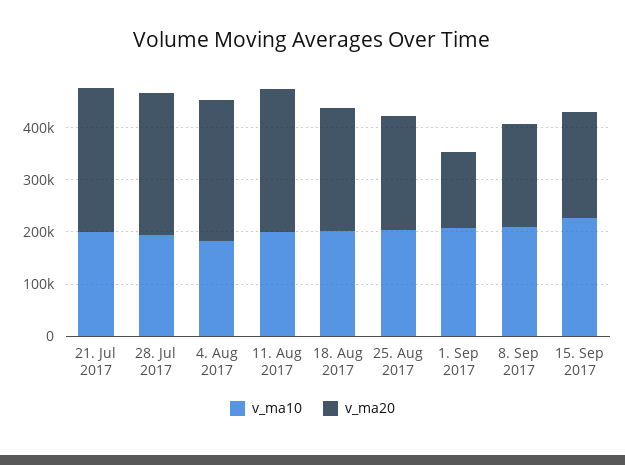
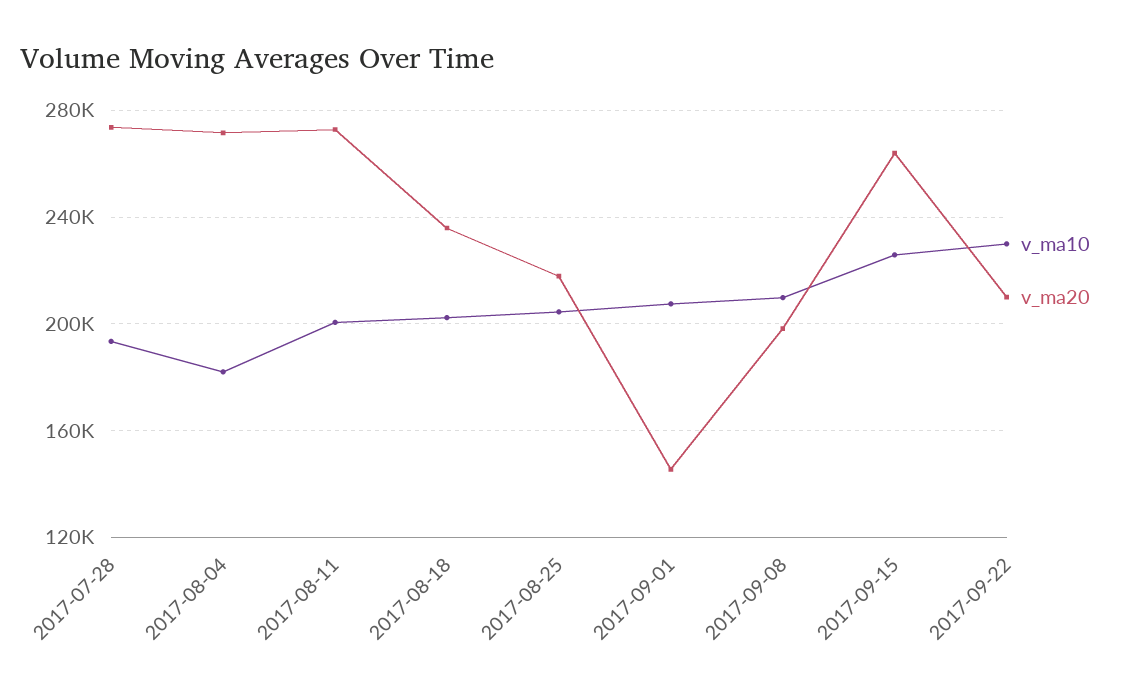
v_ma10, 21. Jul 2017: 200000 -> none
v_ma20, 21. Jul 2017: 280000 -> none
v_ma20, 15. Sep 2017: 200000 -> 265000
v_ma10, 2017-09-22: none -> 230000
v_ma20, 2017-09-22: none -> 210000

